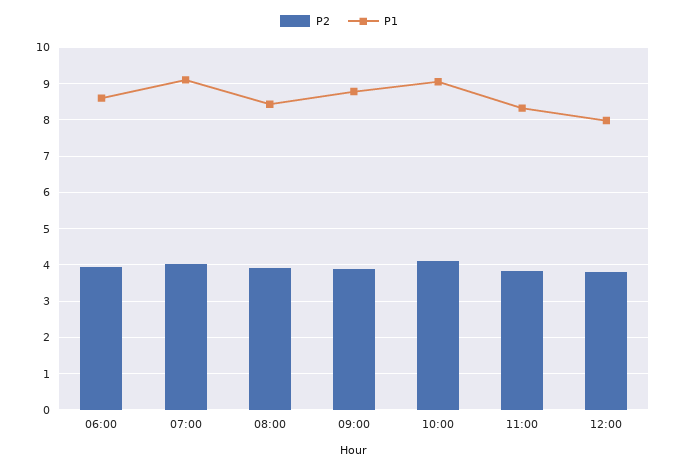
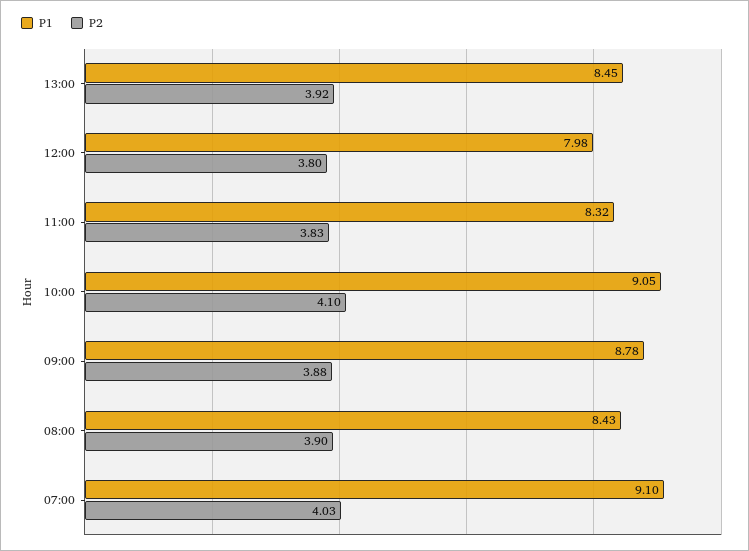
P2, 06:00: 4 -> none
P1, 06:00: 8.6 -> none
P1, 13:00: none -> 8.45
P2, 13:00: none -> 3.92

